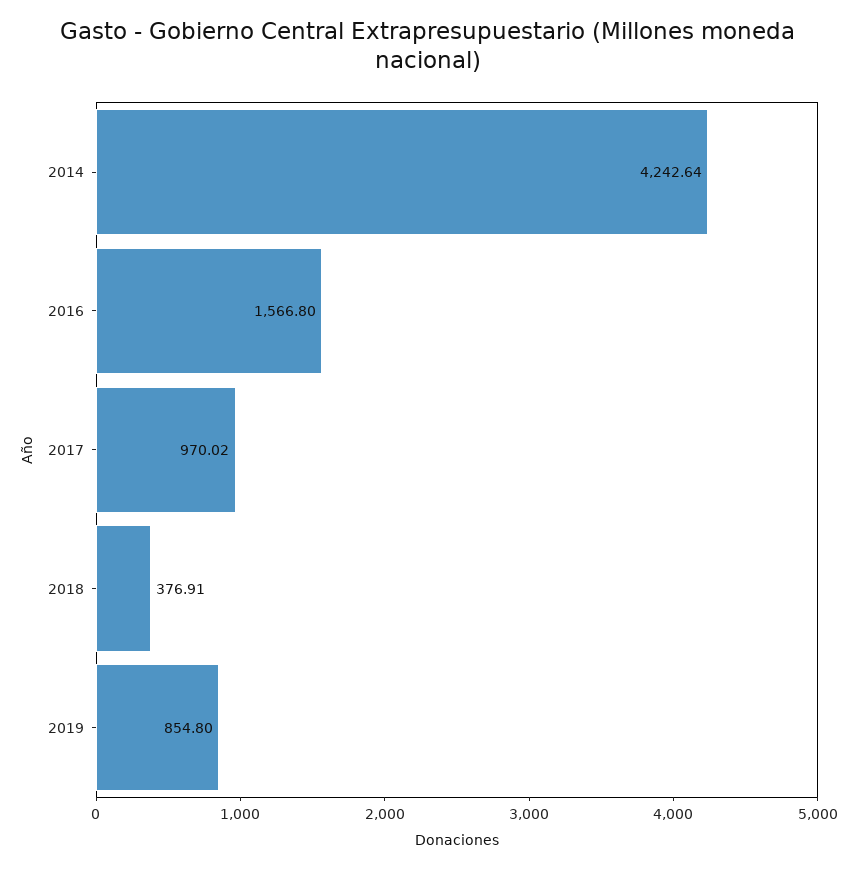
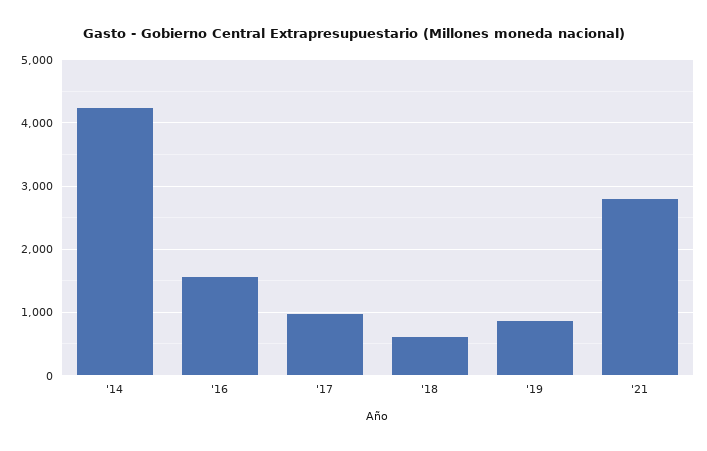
2018: 376.91 -> 600
'21: none -> 2800

